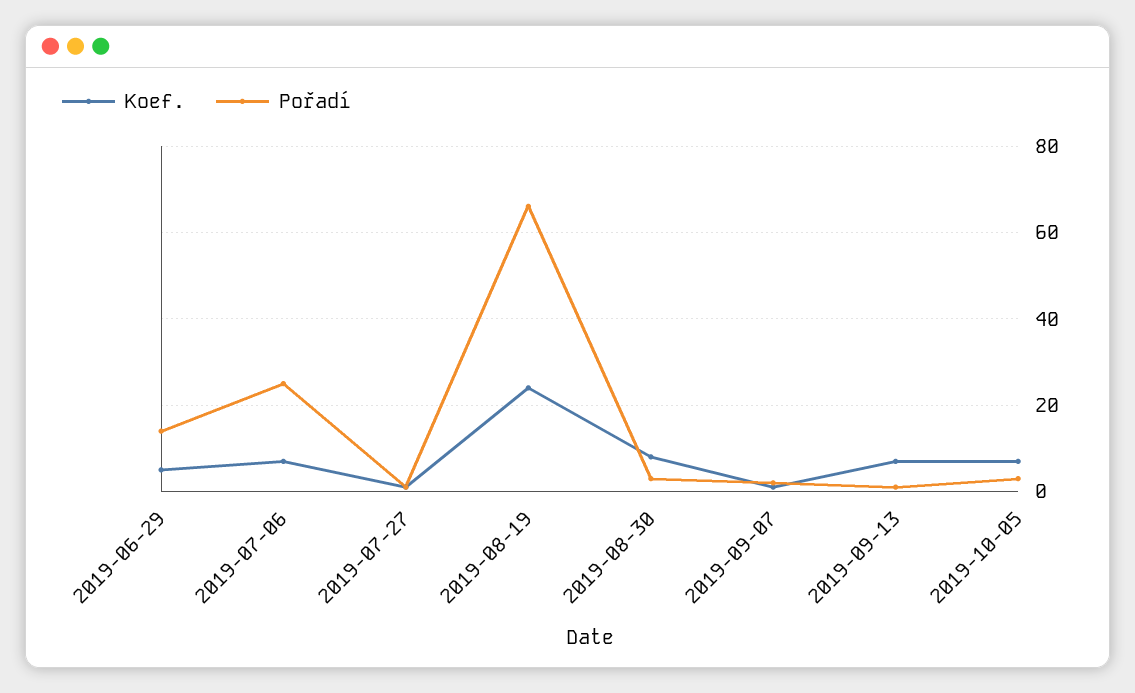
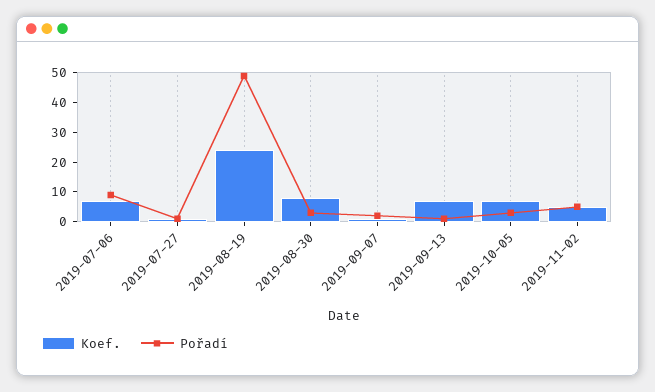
Koef., 2019-06-29: 5 -> none
Pořadí, 2019-06-29: 15 -> none
Pořadí, 2019-07-06: 25 -> 10
Pořadí, 2019-08-19: 65 -> 50
Koef., 2019-11-02: none -> 5
Pořadí, 2019-11-02: none -> 5

